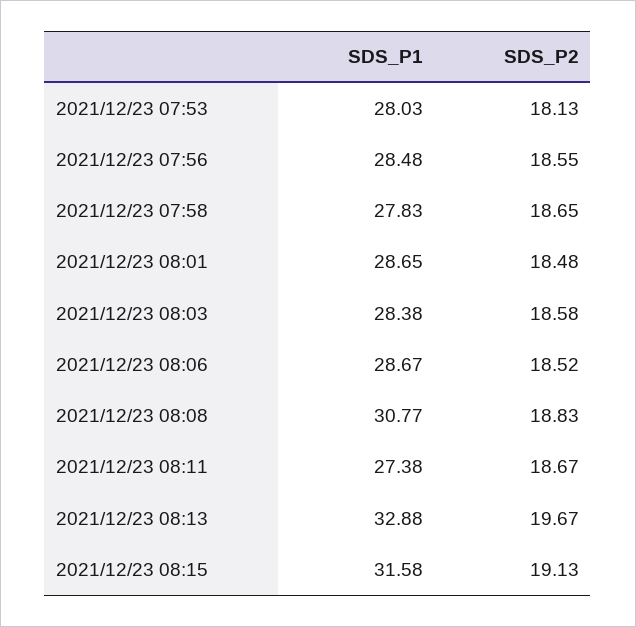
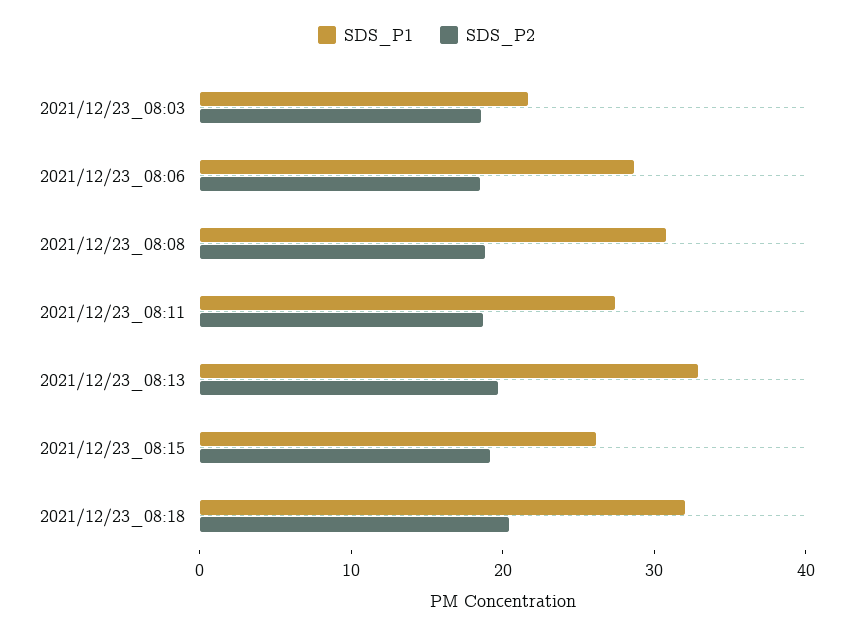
SDS_P1, 2021/12/23 07:53: 28.03 -> none
SDS_P2, 2021/12/23 07:53: 18.13 -> none
SDS_P1, 2021/12/23 07:56: 28.48 -> none
SDS_P2, 2021/12/23 07:56: 18.55 -> none
SDS_P1, 2021/12/23 07:58: 27.83 -> none
SDS_P2, 2021/12/23 07:58: 18.65 -> none
SDS_P1, 2021/12/23 08:01: 28.65 -> none
SDS_P2, 2021/12/23 08:01: 18.48 -> none
SDS_P1, 2021/12/23 08:03: 28.38 -> 22
SDS_P1, 2021/12/23 08:15: 31.58 -> 26
SDS_P1, 2021/12/23_08:18: none -> 32
SDS_P2, 2021/12/23_08:18: none -> 20

